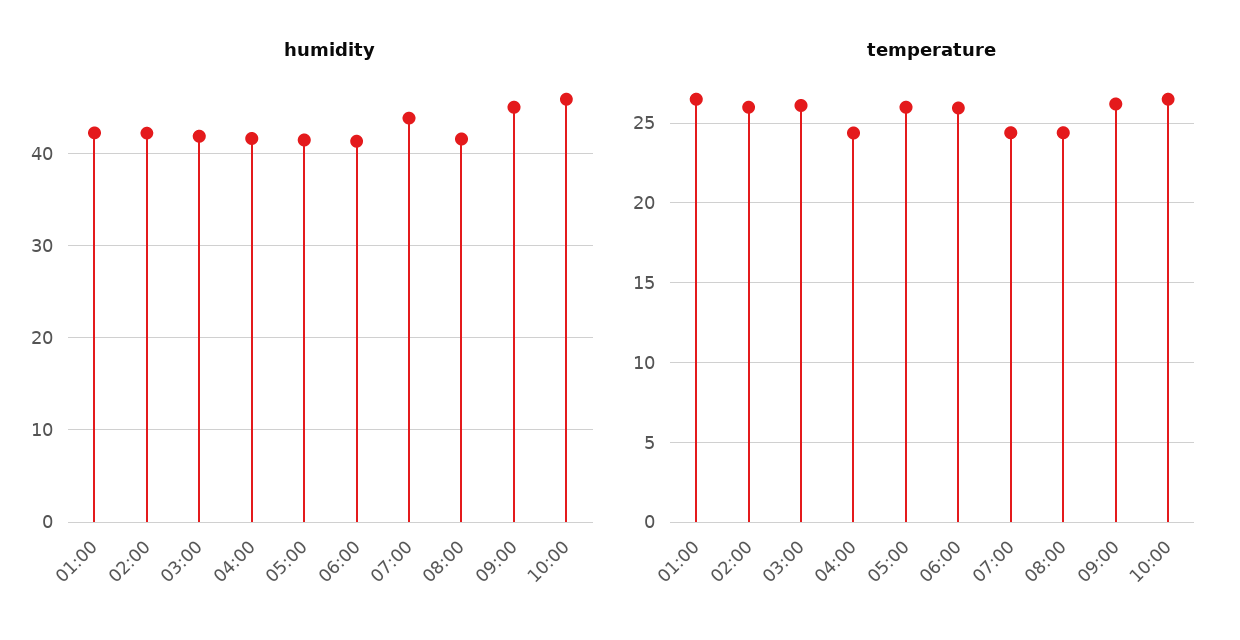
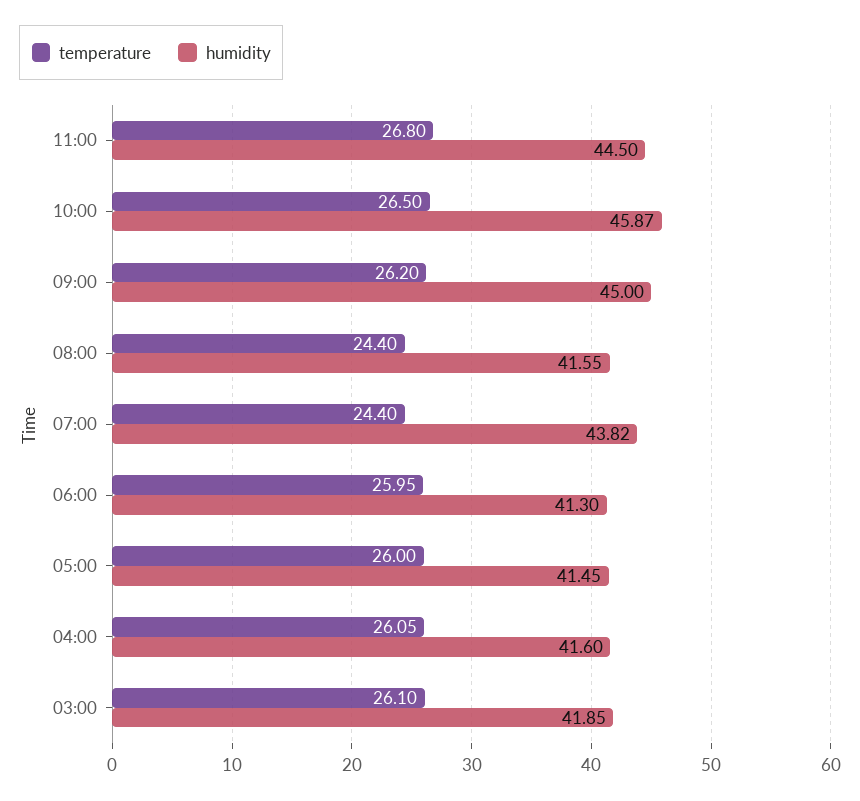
humidity, 01:00: 42 -> none
humidity, 02:00: 42 -> none
temperature, 01:00: 26.5 -> none
temperature, 02:00: 26 -> none
temperature, 04:00: 24.5 -> 26.05
temperature, 11:00: none -> 26.8
humidity, 11:00: none -> 44.5

